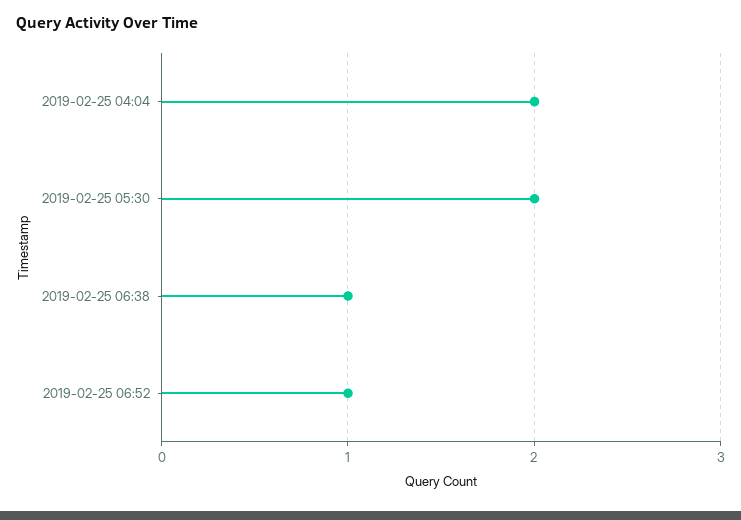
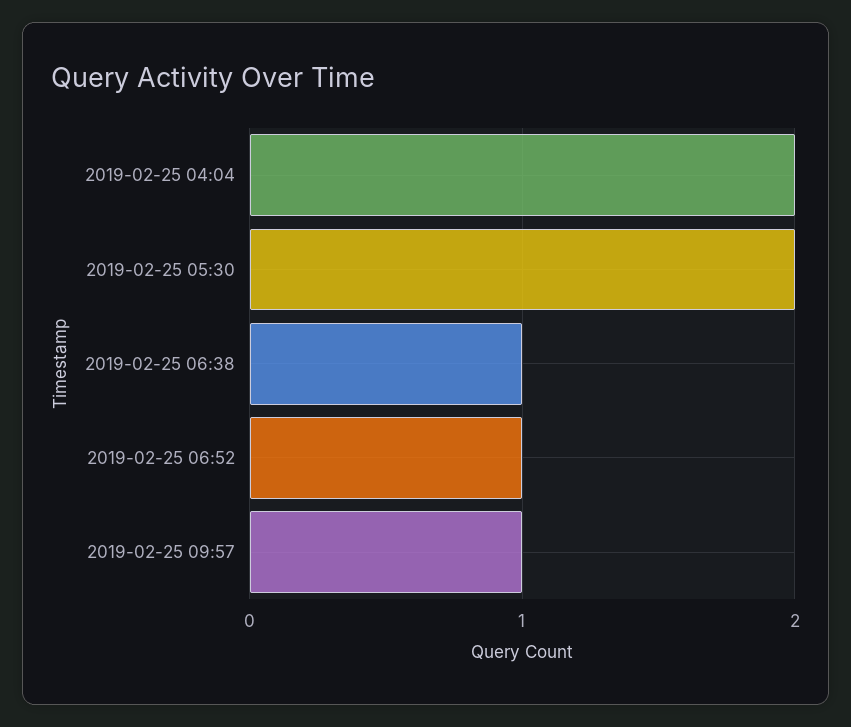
2019-02-25 09:57: none -> 1

